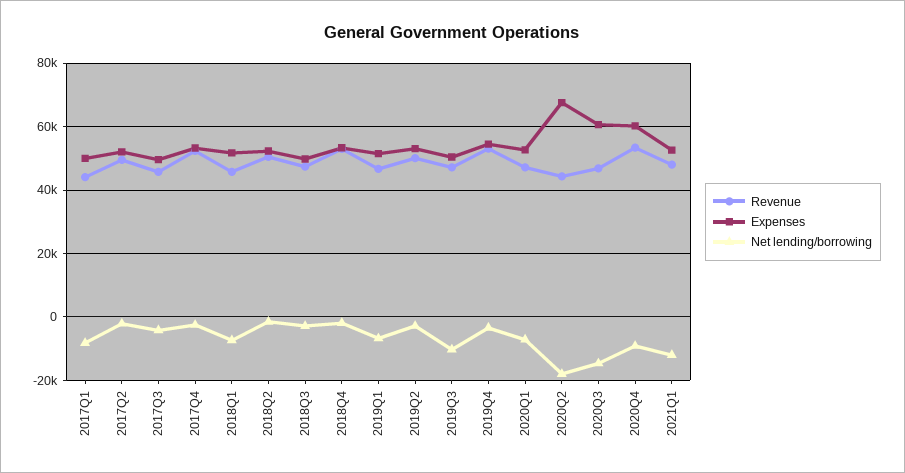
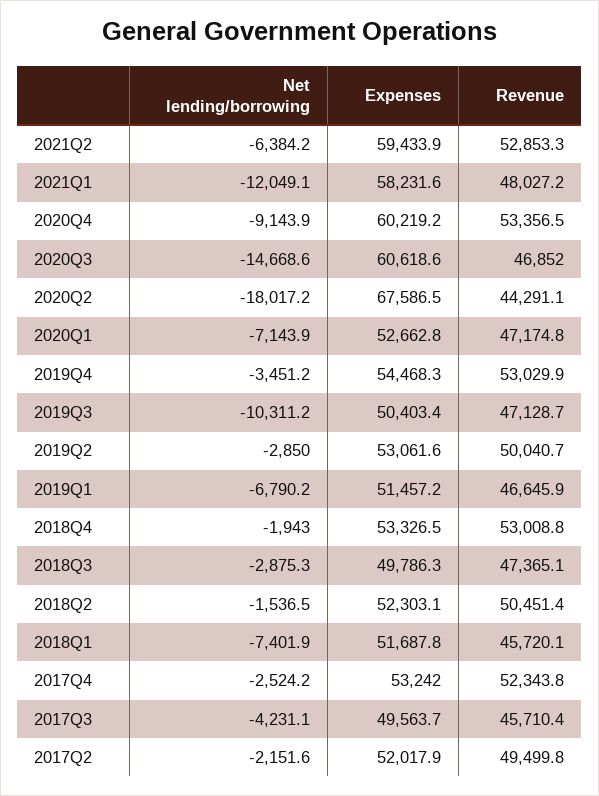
Revenue, 2017Q1: 44000 -> none
Expenses, 2017Q1: 50000 -> none
Net lending/borrowing, 2017Q1: -8000 -> none
Expenses, 2021Q1: 52000 -> 58231.6
Net lending/borrowing, 2021Q2: none -> -6384.2
Expenses, 2021Q2: none -> 59433.9
Revenue, 2021Q2: none -> 52853.3

